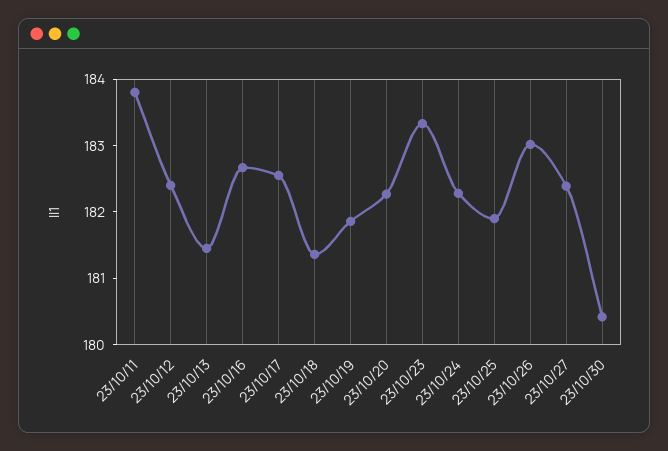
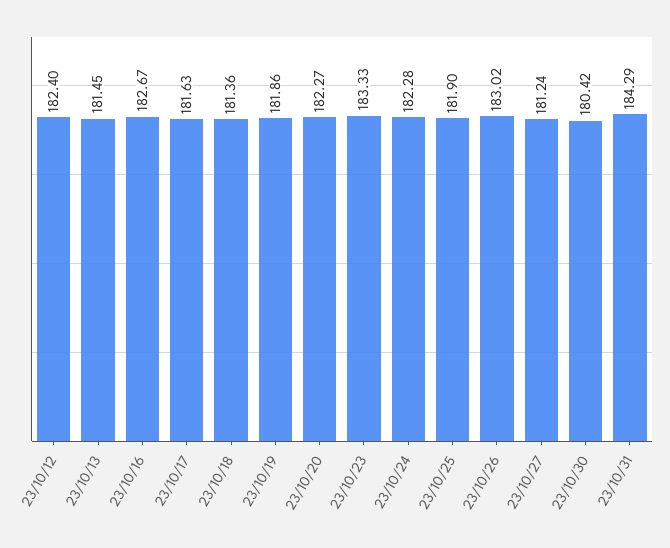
23/10/11: 183.8 -> none
23/10/17: 182.6 -> 181.63
23/10/27: 182.4 -> 181.24
23/10/31: none -> 184.29

